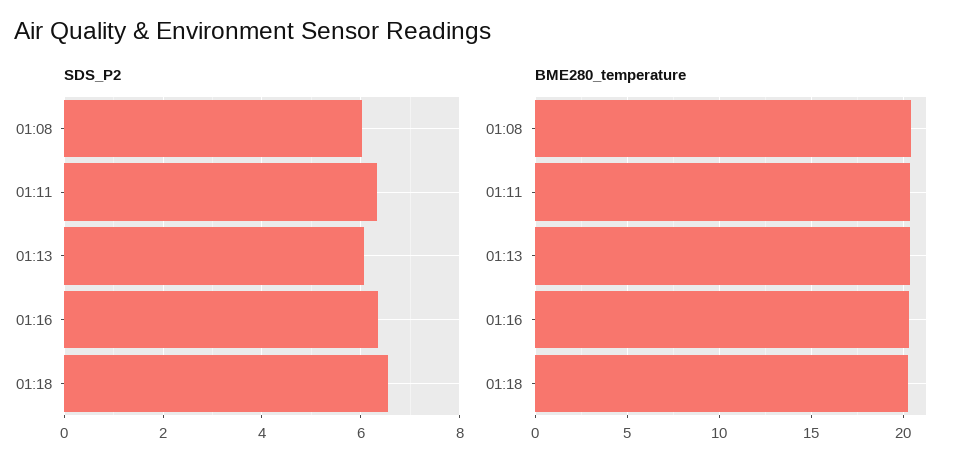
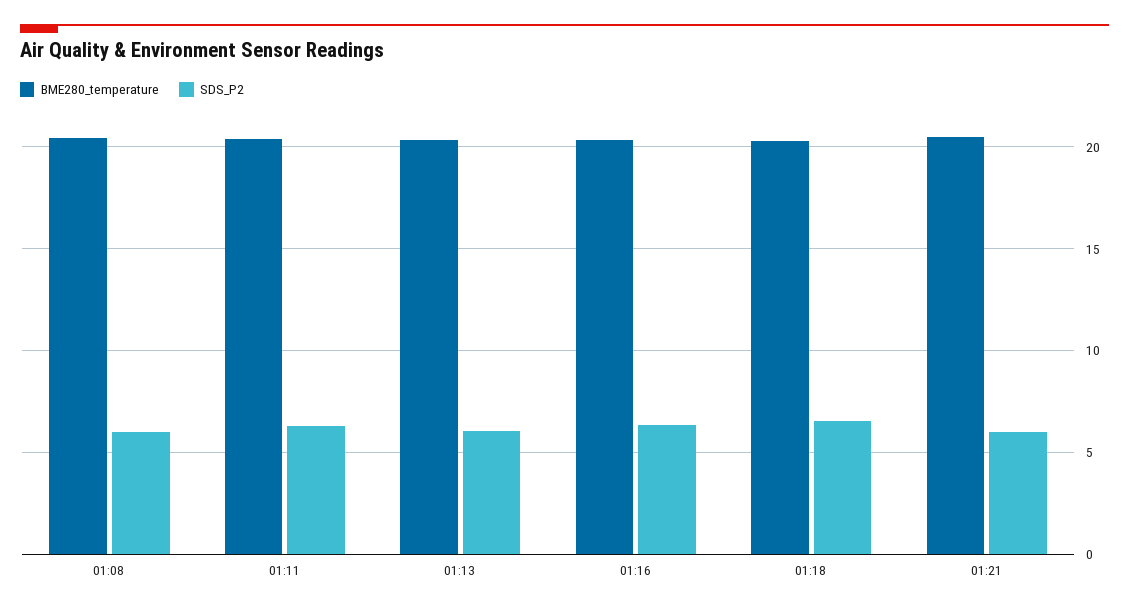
BME280_temperature, 01:21: none -> 20.5
SDS_P2, 01:21: none -> 6

